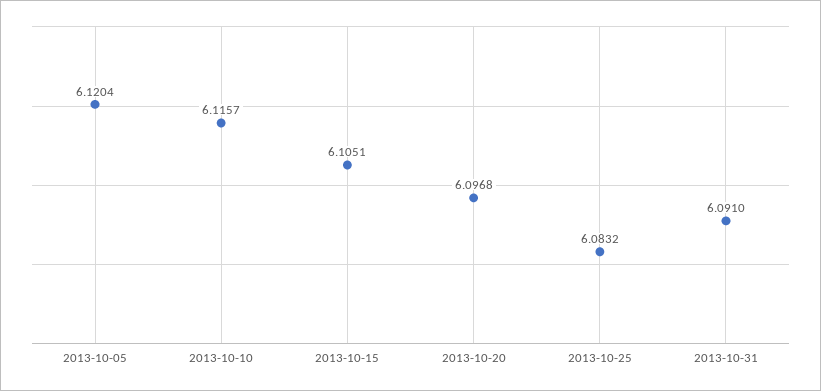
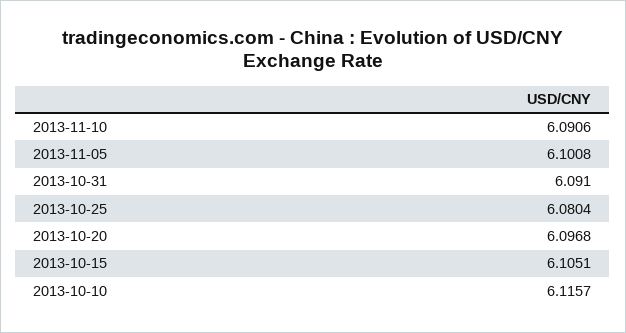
2013-10-05: 6.1204 -> none
2013-10-25: 6.0832 -> 6.0804
2013-11-10: none -> 6.0906
2013-11-05: none -> 6.1008

